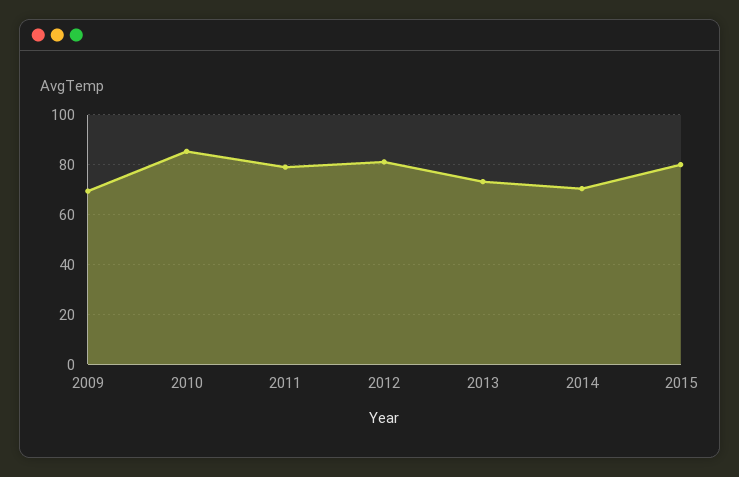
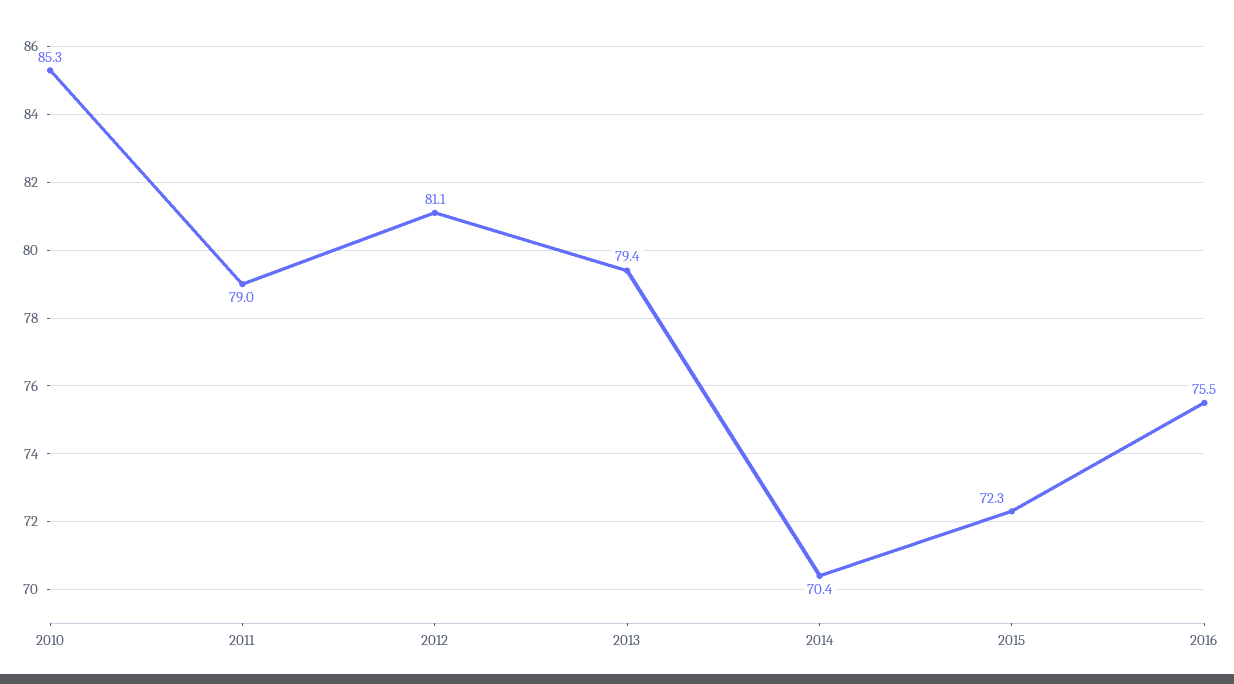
2009: 70 -> none
2013: 72.5 -> 79.4
2015: 80 -> 72.3
2016: none -> 75.5

